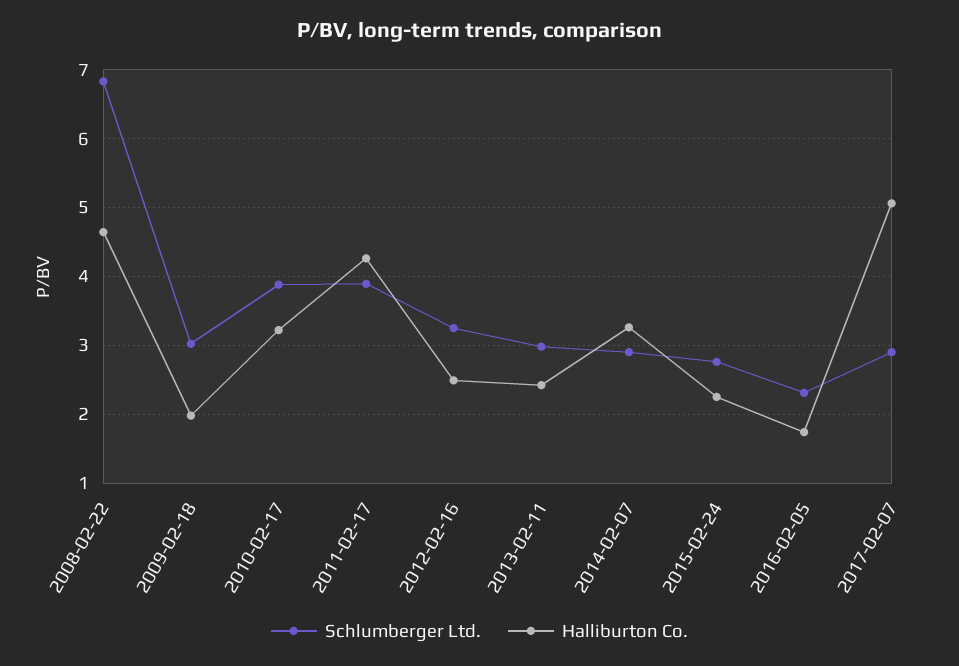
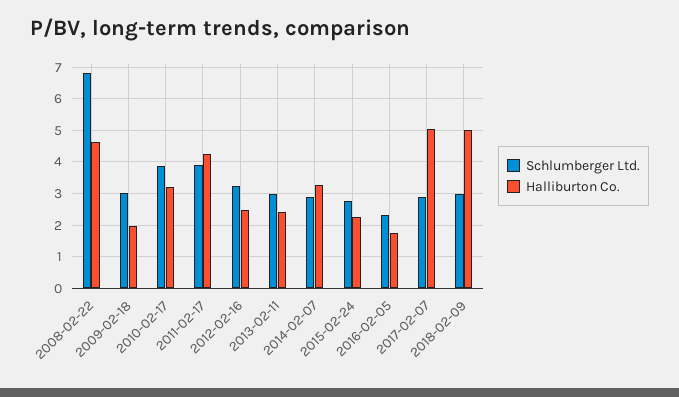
Schlumberger Ltd., 2018-02-09: none -> 3
Halliburton Co., 2018-02-09: none -> 5

